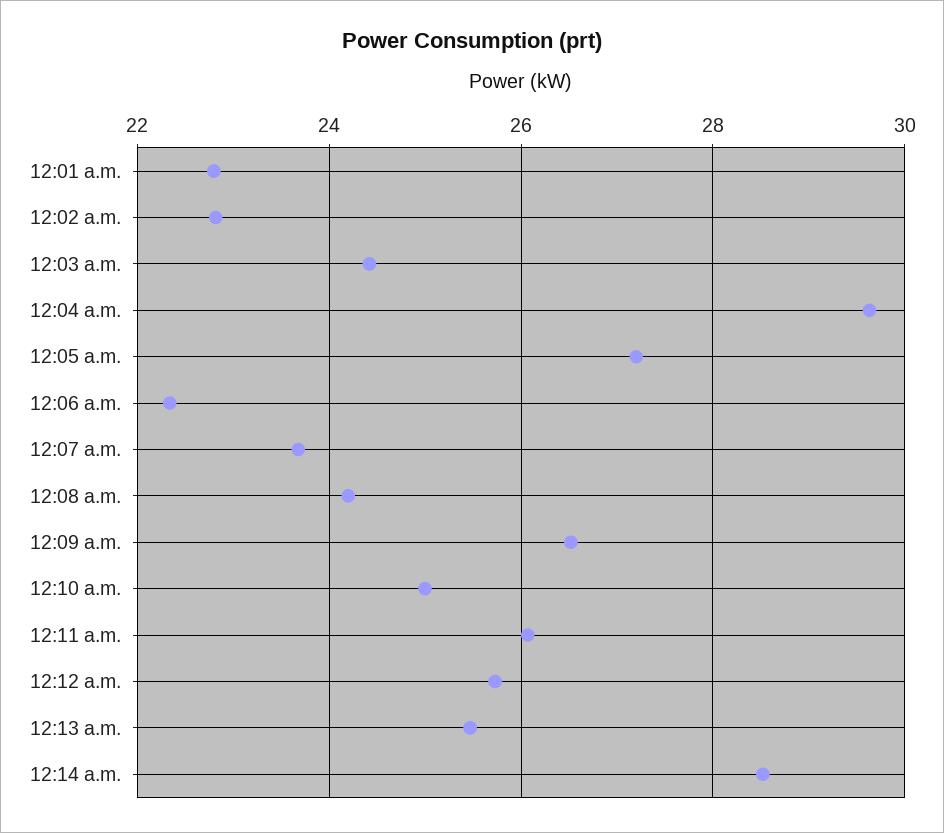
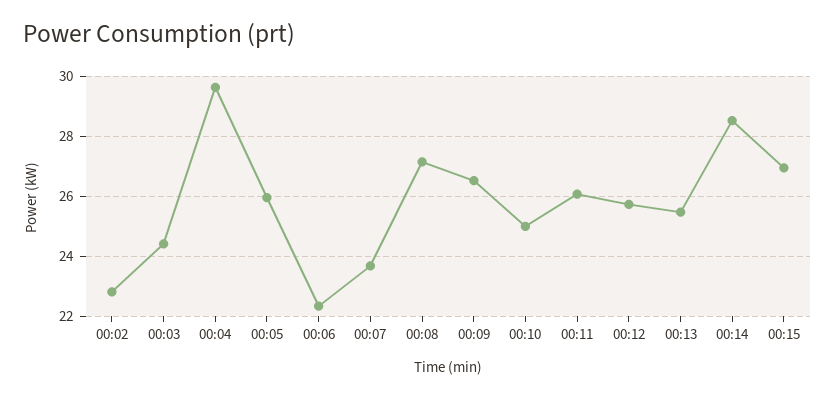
12:01 a.m.: 22.8 -> none
12:05 a.m.: 27.2 -> 26
12:08 a.m.: 24.2 -> 27.2
00:15: none -> 27

